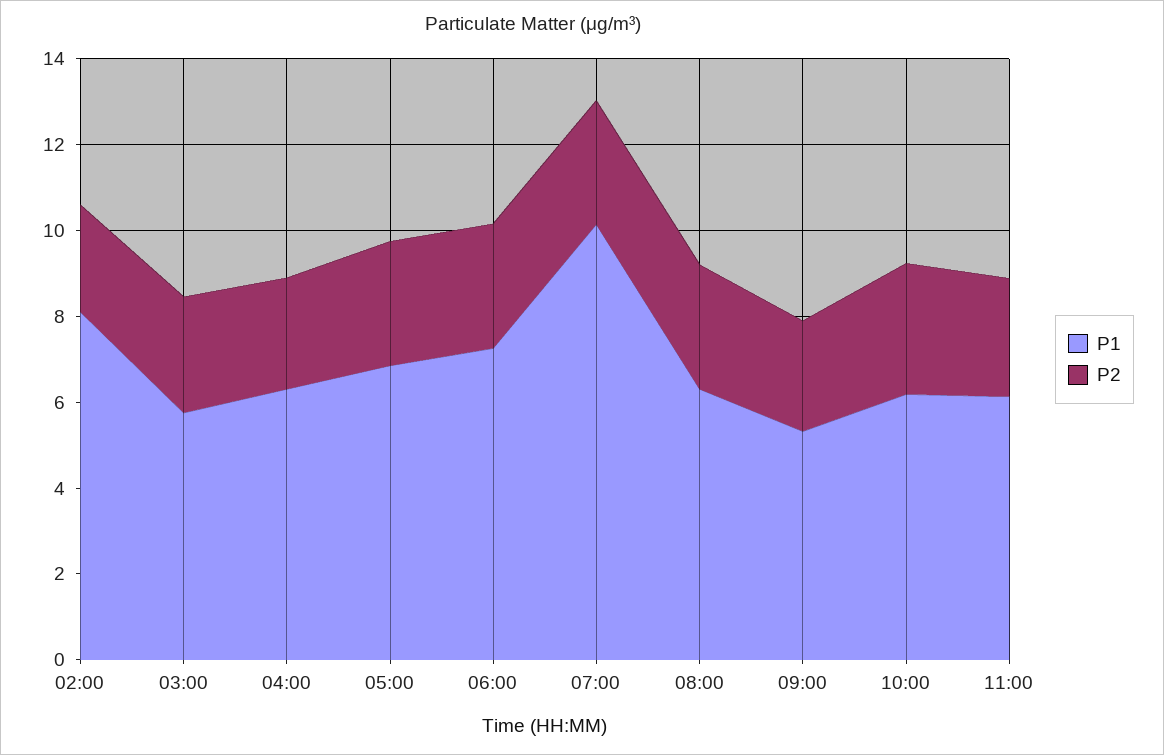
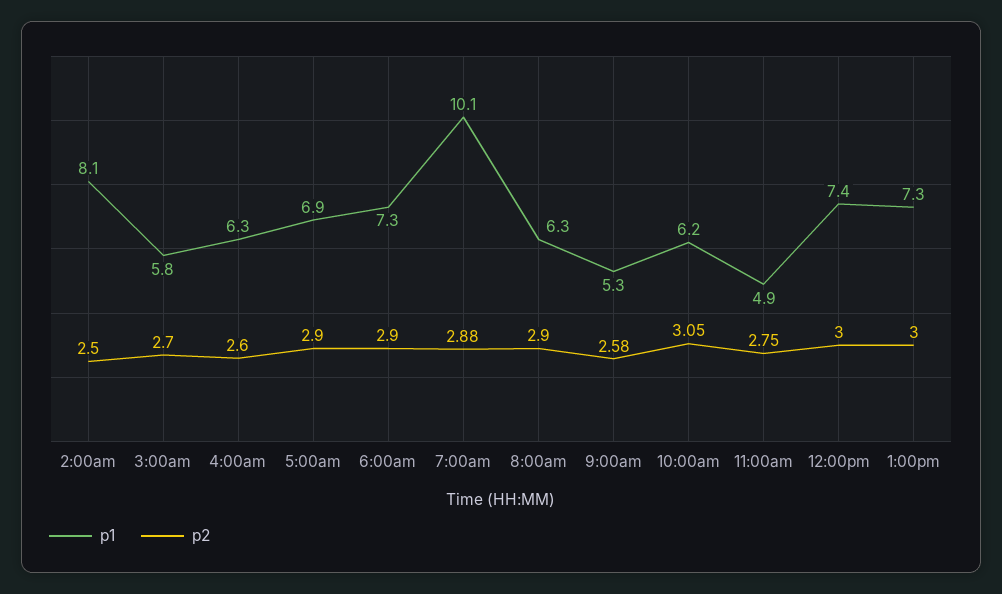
P1, 11:00: 6 -> 4.9
P1, 12:00pm: none -> 7.4
P2, 12:00pm: none -> 3
P1, 1:00pm: none -> 7.3
P2, 1:00pm: none -> 3

